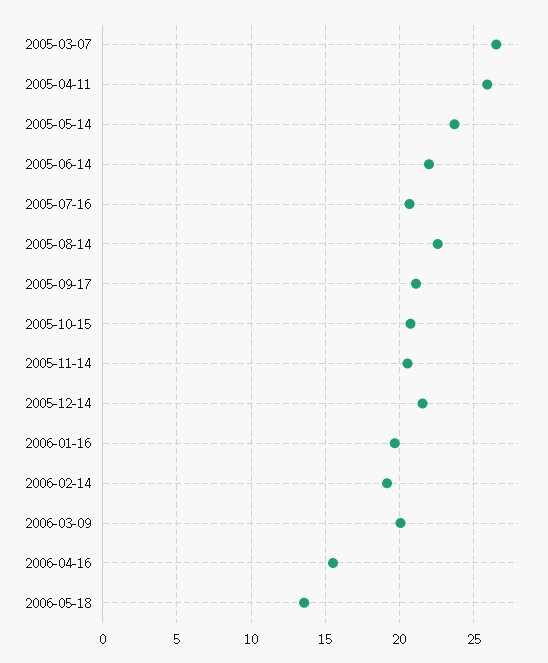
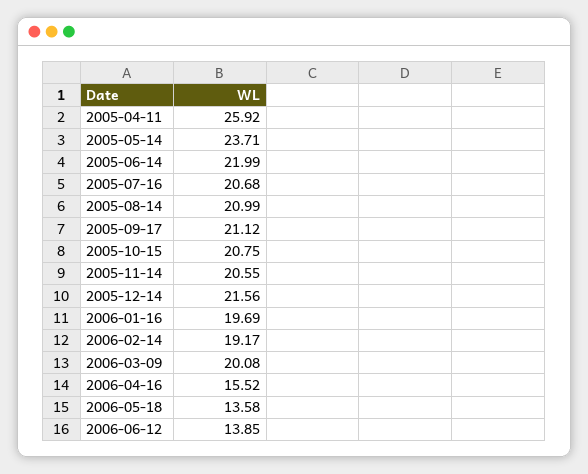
2005-03-07: 26.5 -> none
2005-08-14: 22.5 -> 20.99
2006-06-12: none -> 13.85

